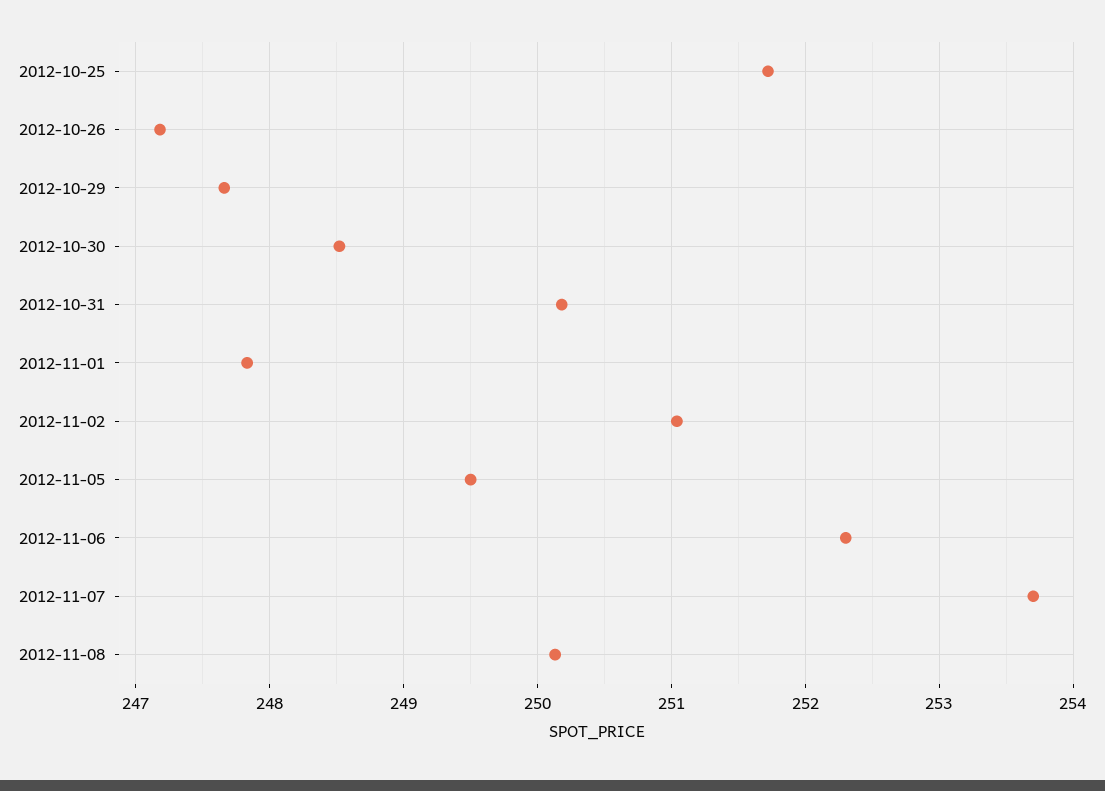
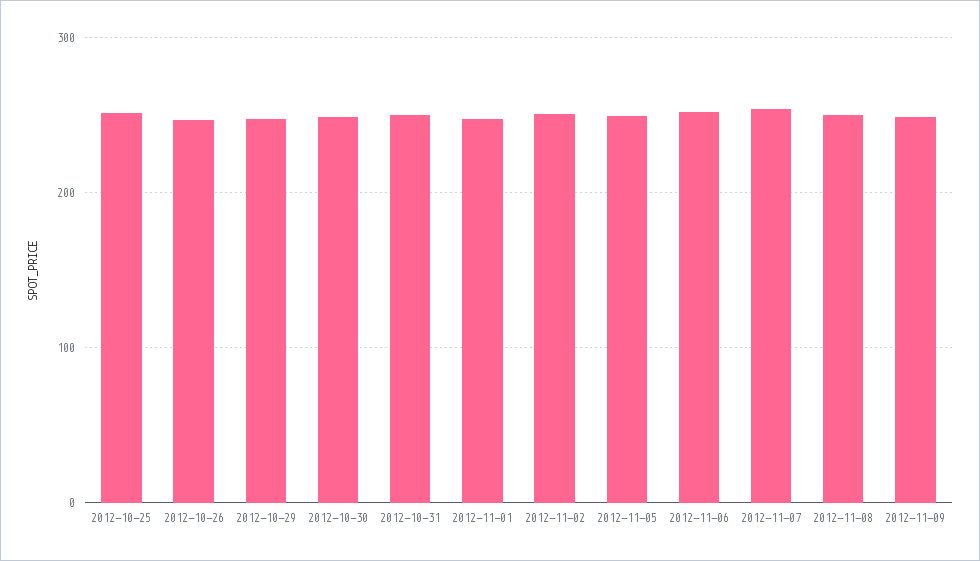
2012-11-09: none -> 250

